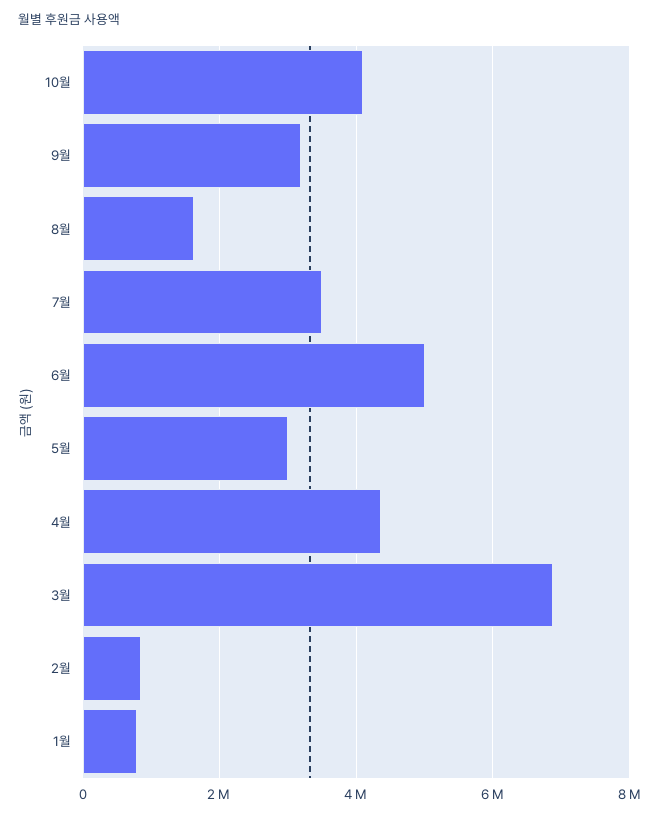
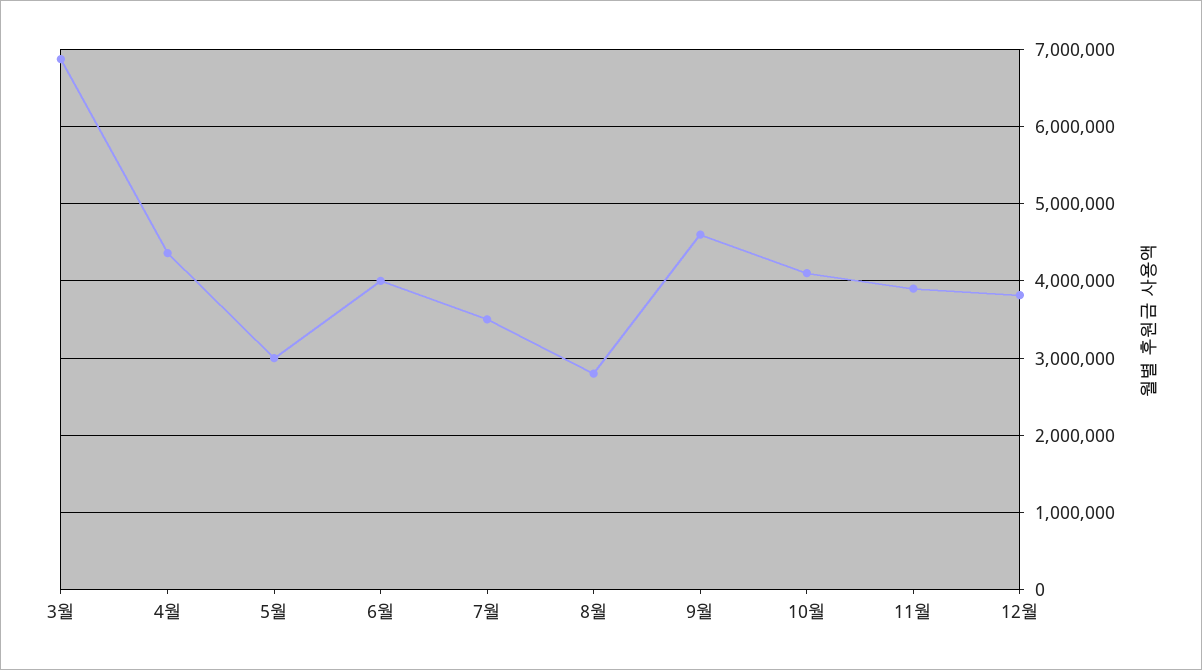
9월: 3200000 -> 4600000
8월: 1600000 -> 2800000
6월: 5000000 -> 4000000
2월: 800000 -> none
1월: 800000 -> none
11월: none -> 3900000
12월: none -> 3800000

